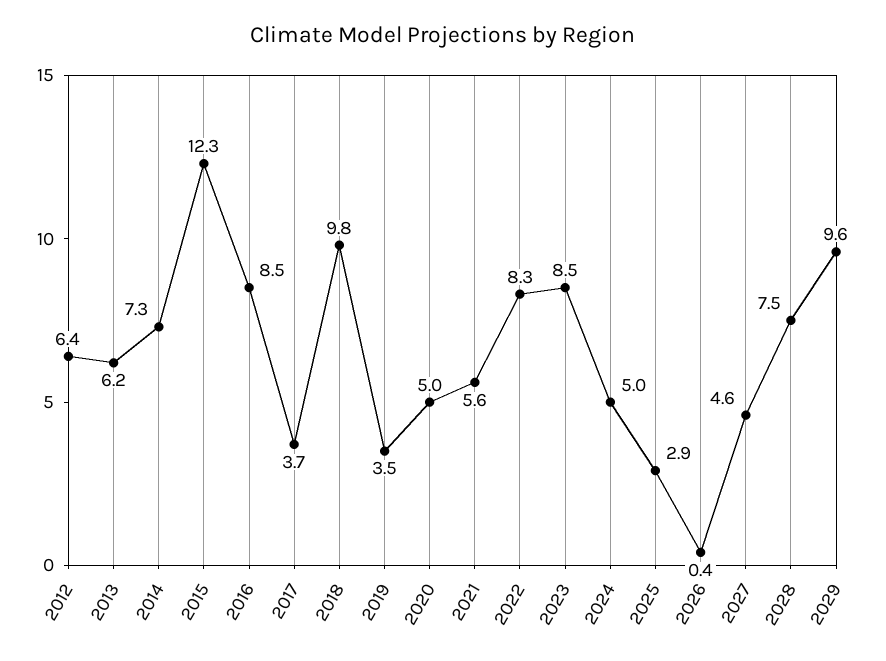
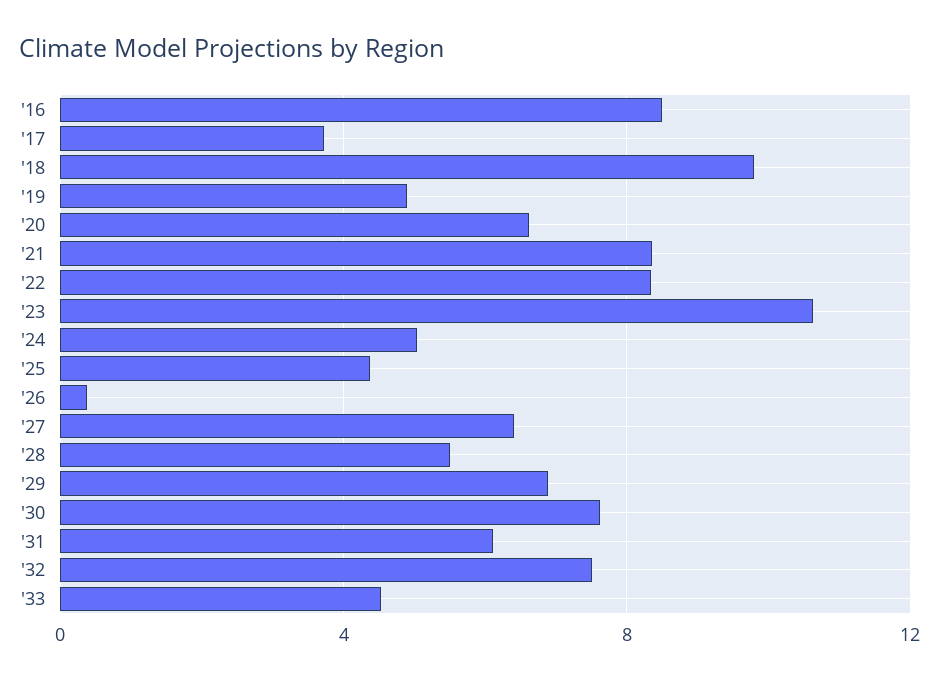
2012: 6.4 -> none
2013: 6.2 -> none
2014: 7.3 -> none
2015: 12.3 -> none
2019: 3.5 -> 5
2020: 5 -> 6.5
2021: 5.6 -> 8.5
2023: 8.5 -> 10.5
2025: 2.9 -> 4.5
2027: 4.6 -> 6.5
2028: 7.5 -> 5.5
2029: 9.6 -> 7
'30: none -> 7.5
'31: none -> 6
'32: none -> 7.5
'33: none -> 4.5

